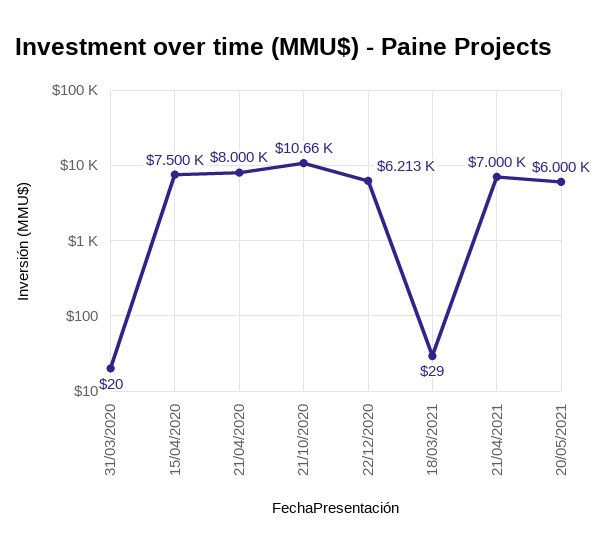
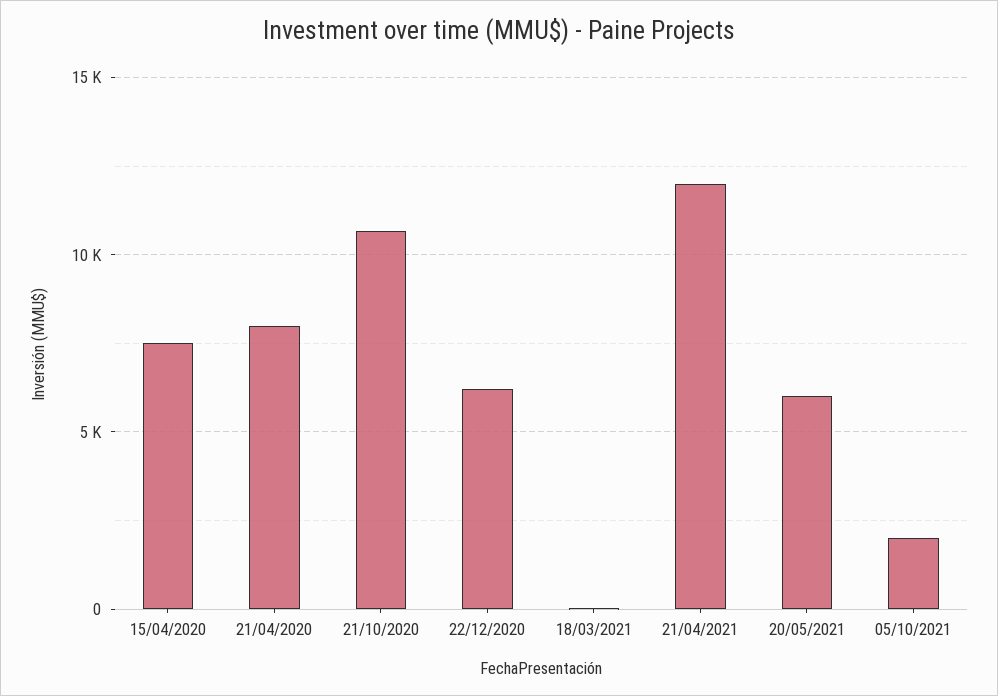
31/03/2020: 20 -> none
21/04/2021: 7000 -> 12000
05/10/2021: none -> 2000

